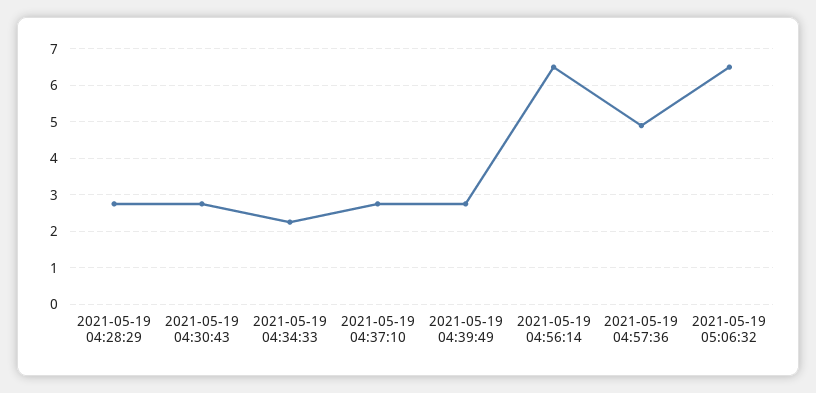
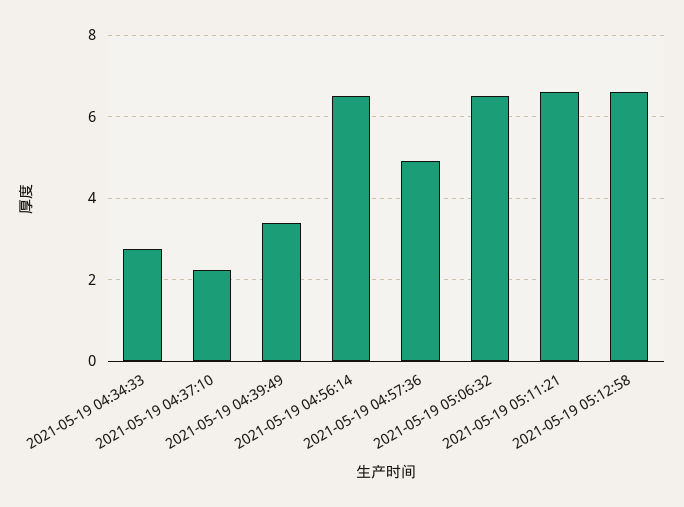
2021-05-19 04:28:29: 2.8 -> none
2021-05-19 04:30:43: 2.8 -> none
2021-05-19 04:34:33: 2.2 -> 2.8
2021-05-19 04:37:10: 2.8 -> 2.2
2021-05-19 04:39:49: 2.8 -> 3.4
2021-05-19 05:11:21: none -> 6.6
2021-05-19 05:12:58: none -> 6.6

